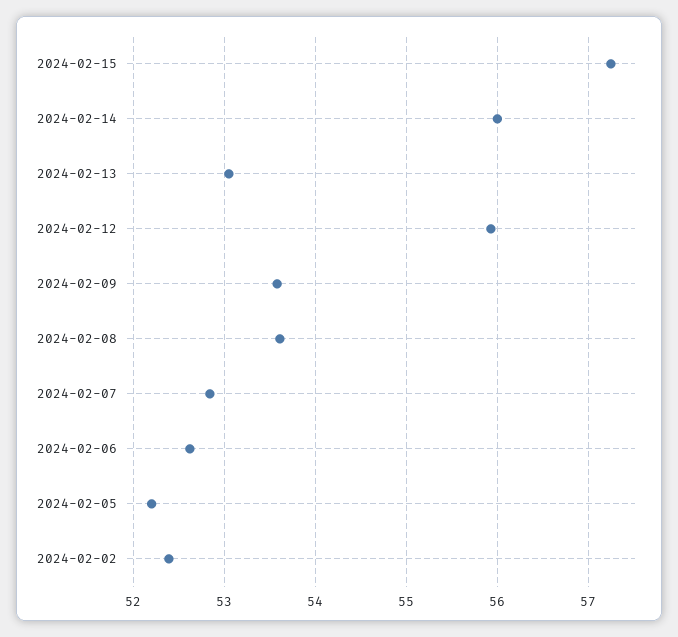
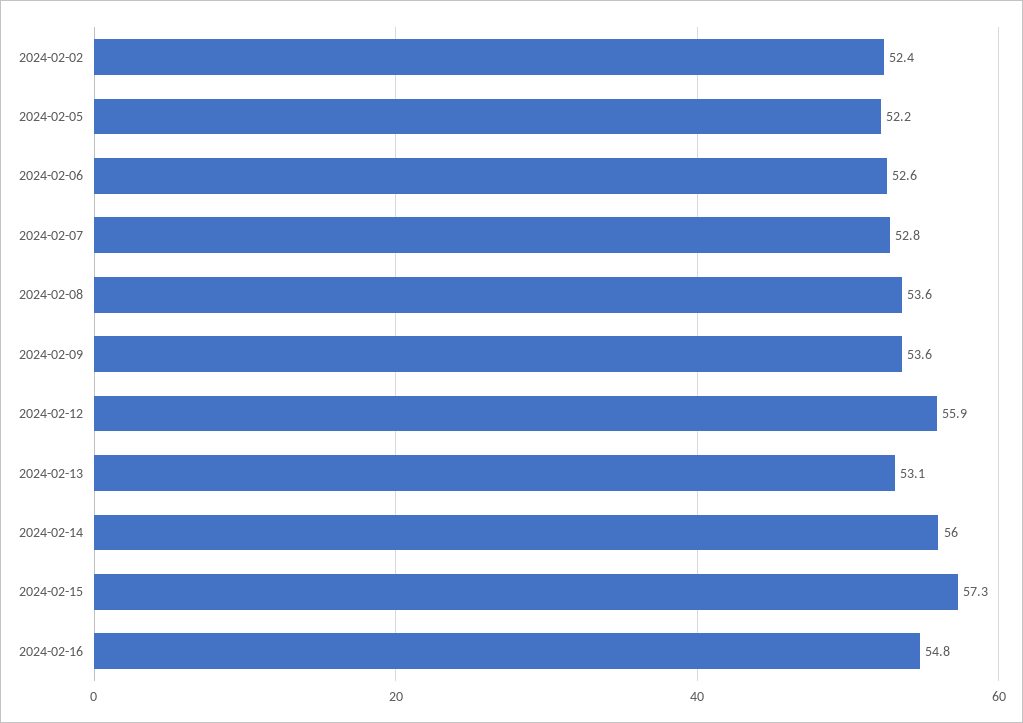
2024-02-16: none -> 54.8

